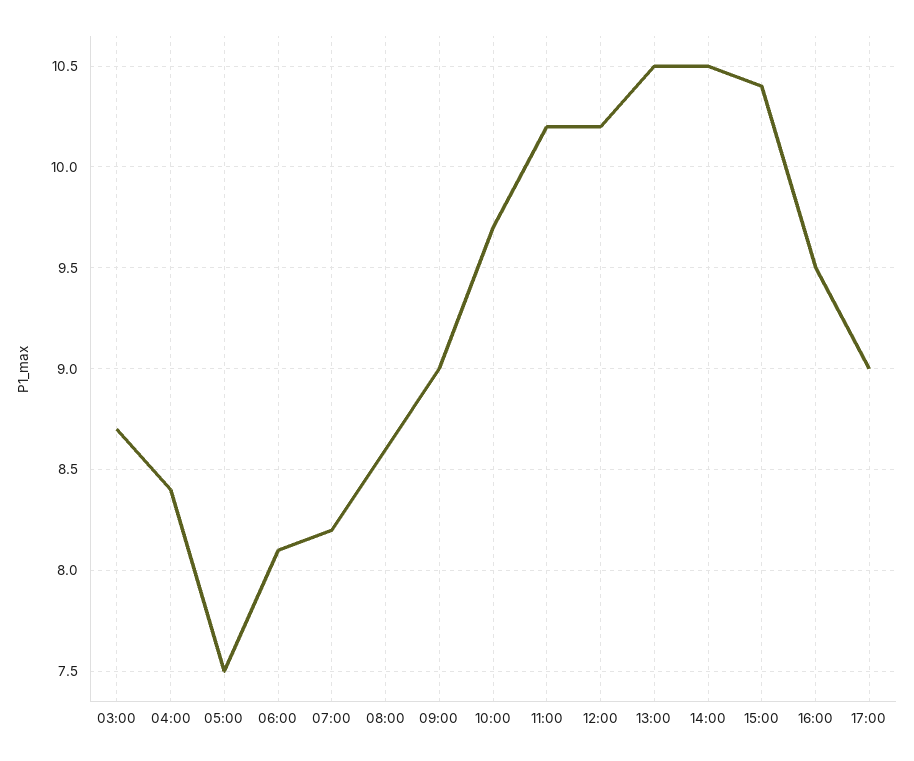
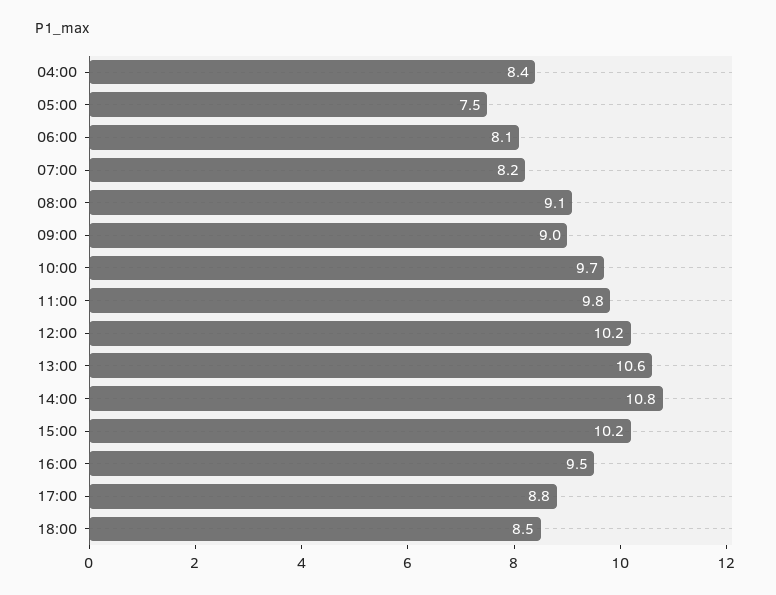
03:00: 8.7 -> none
08:00: 8.6 -> 9.1
11:00: 10.2 -> 9.8
13:00: 10.5 -> 10.6
14:00: 10.5 -> 10.8
15:00: 10.4 -> 10.2
17:00: 9 -> 8.8
18:00: none -> 8.5

